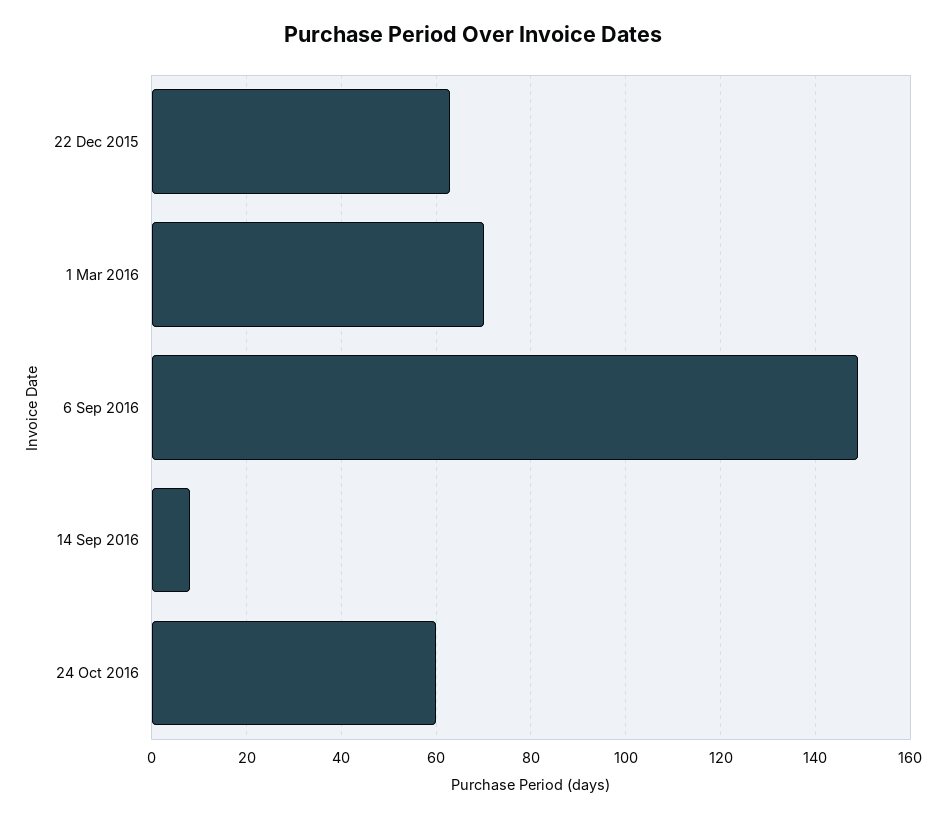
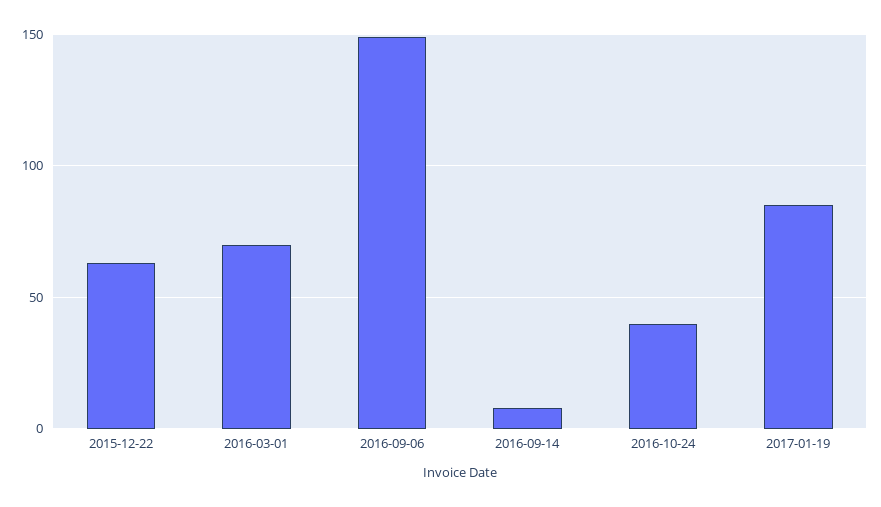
24 Oct 2016: 60 -> 40
2017-01-19: none -> 85

